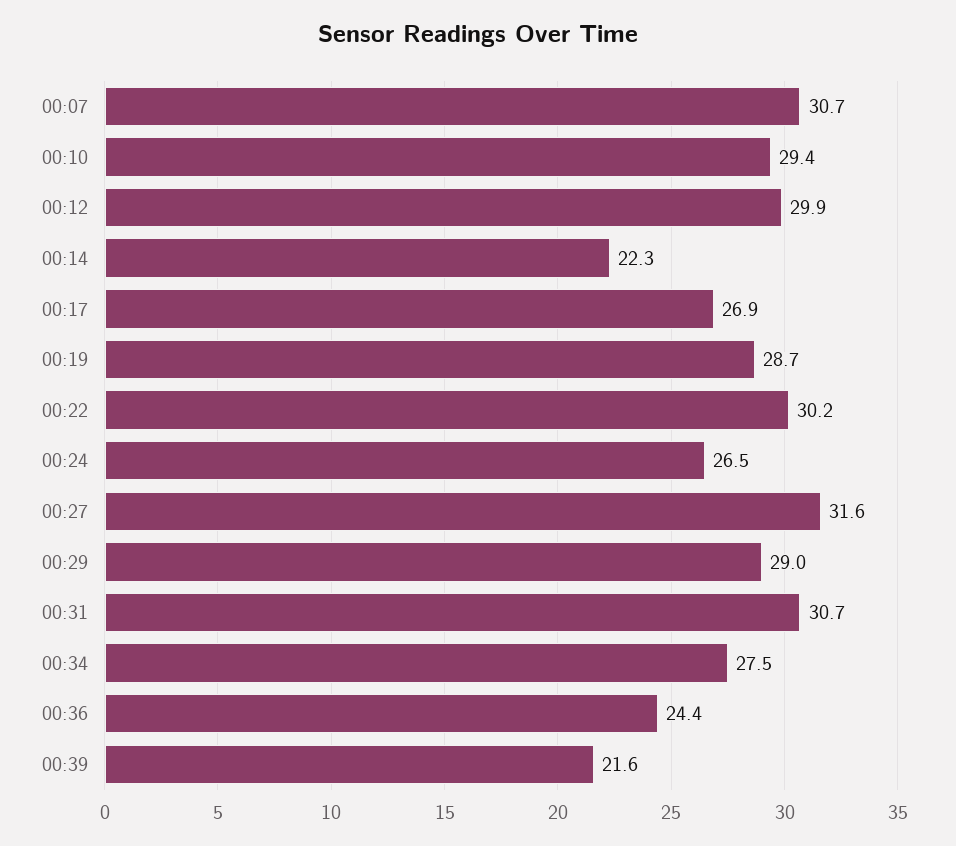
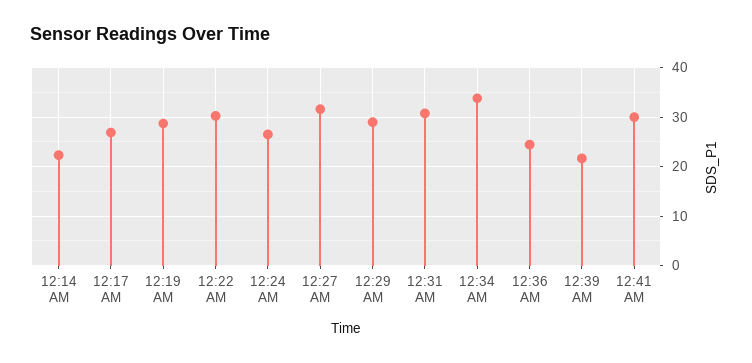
00:07: 30.7 -> none
00:10: 29.4 -> none
00:12: 29.9 -> none
00:34: 27.5 -> 34
12:41 AM: none -> 30

